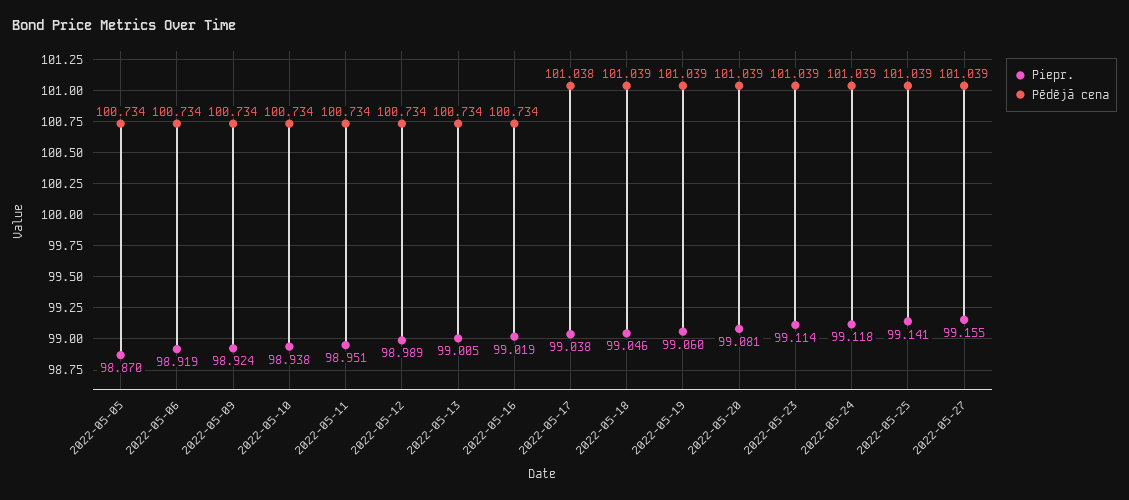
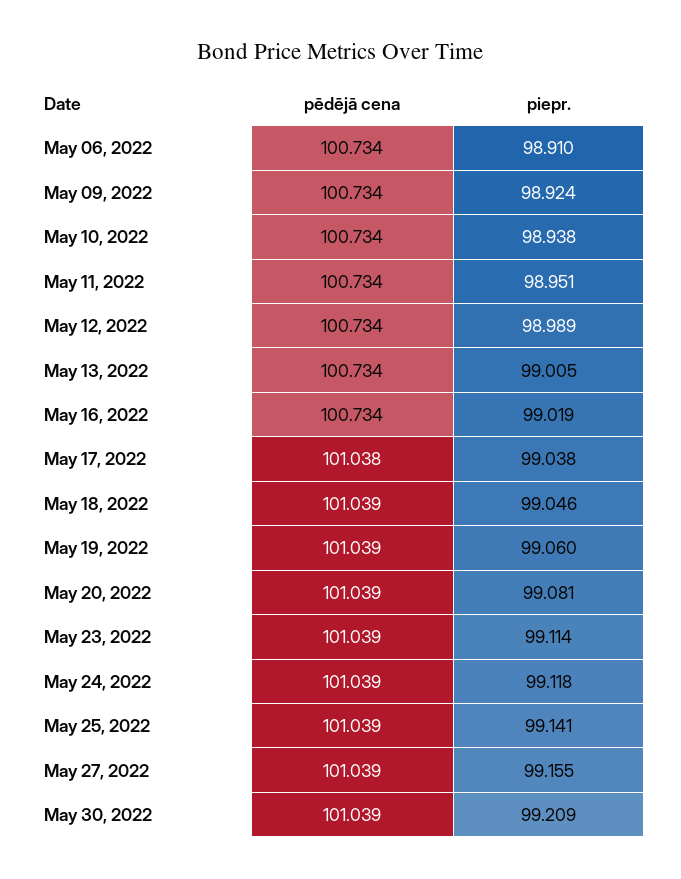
Piepr., 2022-05-05: 98.87 -> none
Pēdējā cena, 2022-05-05: 100.734 -> none
Piepr., 2022-05-06: 98.919 -> 98.91
Pēdējā cena, May 30, 2022: none -> 101.039
Piepr., May 30, 2022: none -> 99.209

